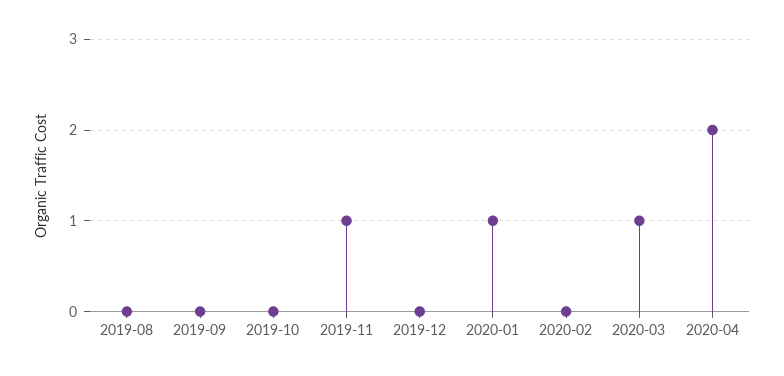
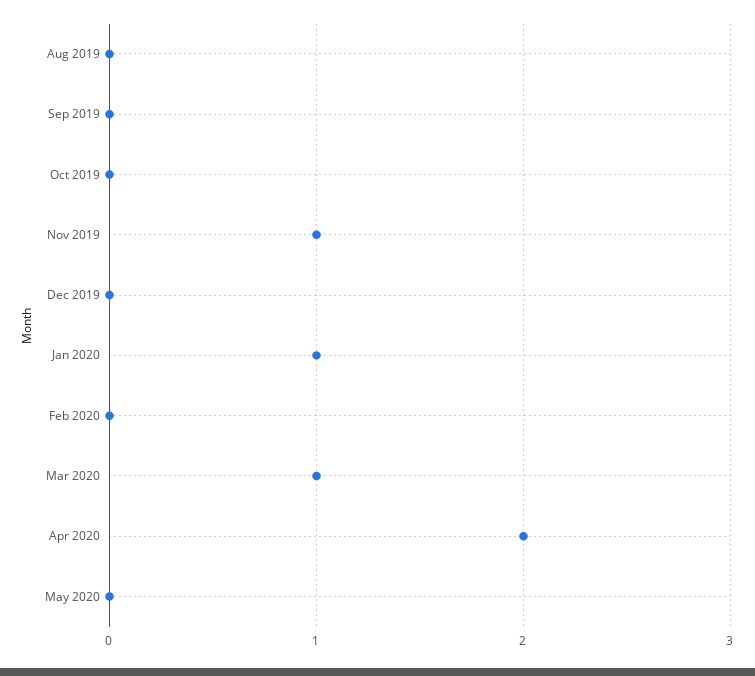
May 2020: none -> 0

